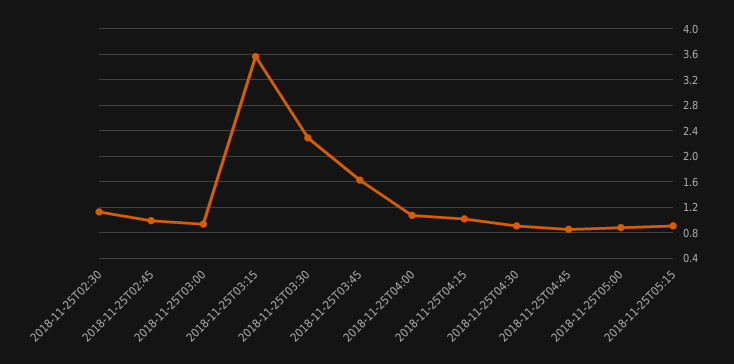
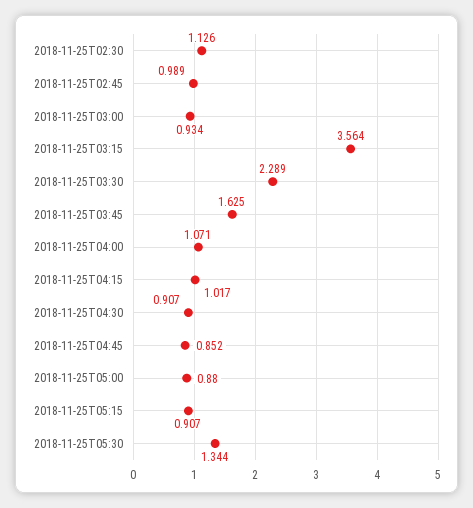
2018-11-25T05:30: none -> 1.344

